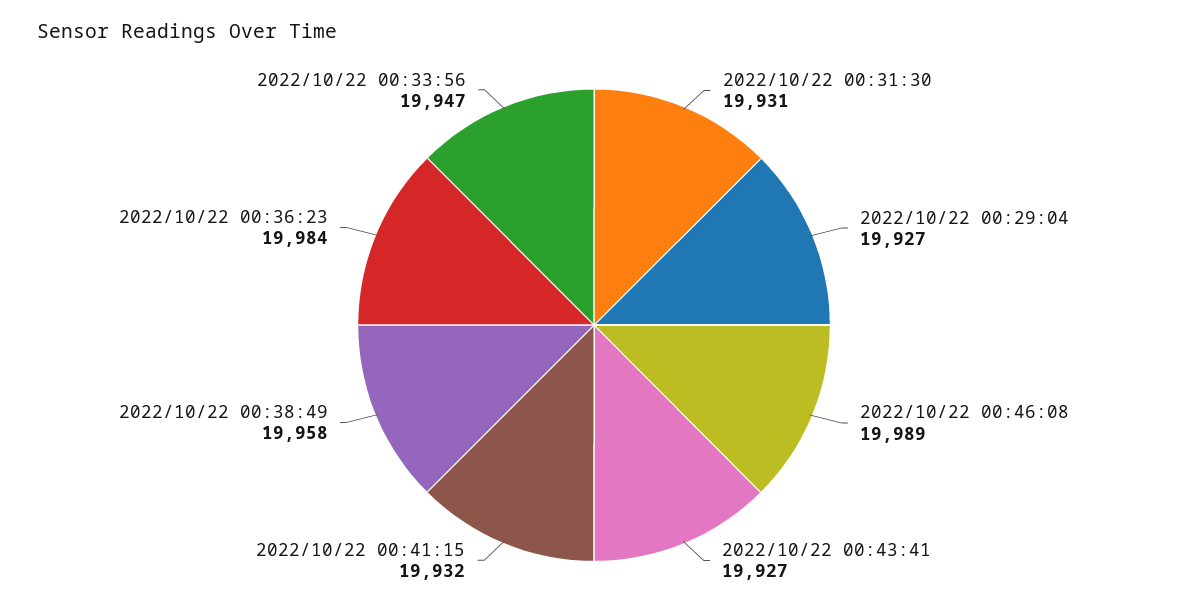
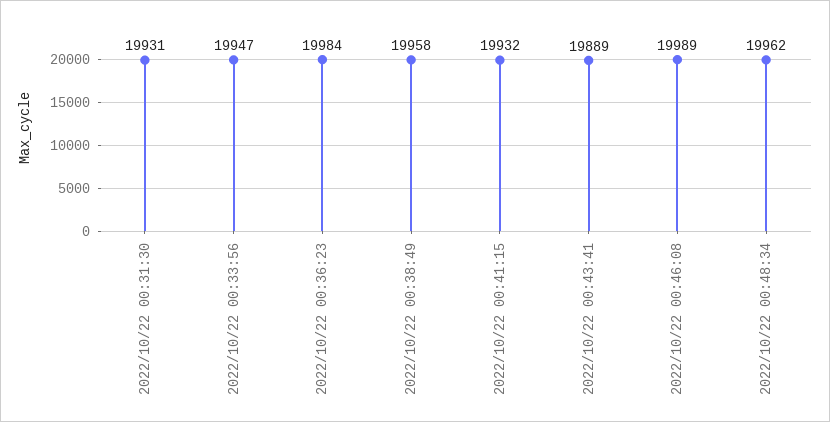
2022/10/22 00:29:04: 19927 -> none
2022/10/22 00:43:41: 19927 -> 19889
2022/10/22 00:48:34: none -> 19962

